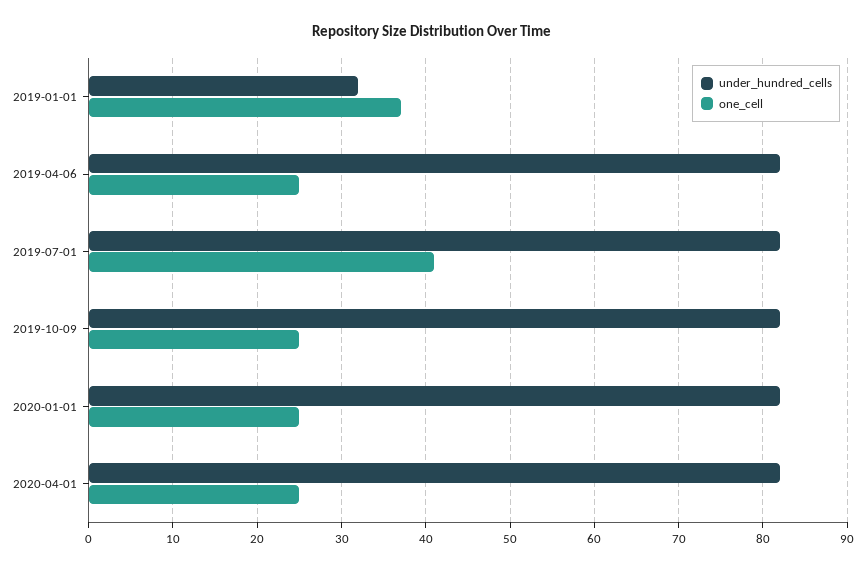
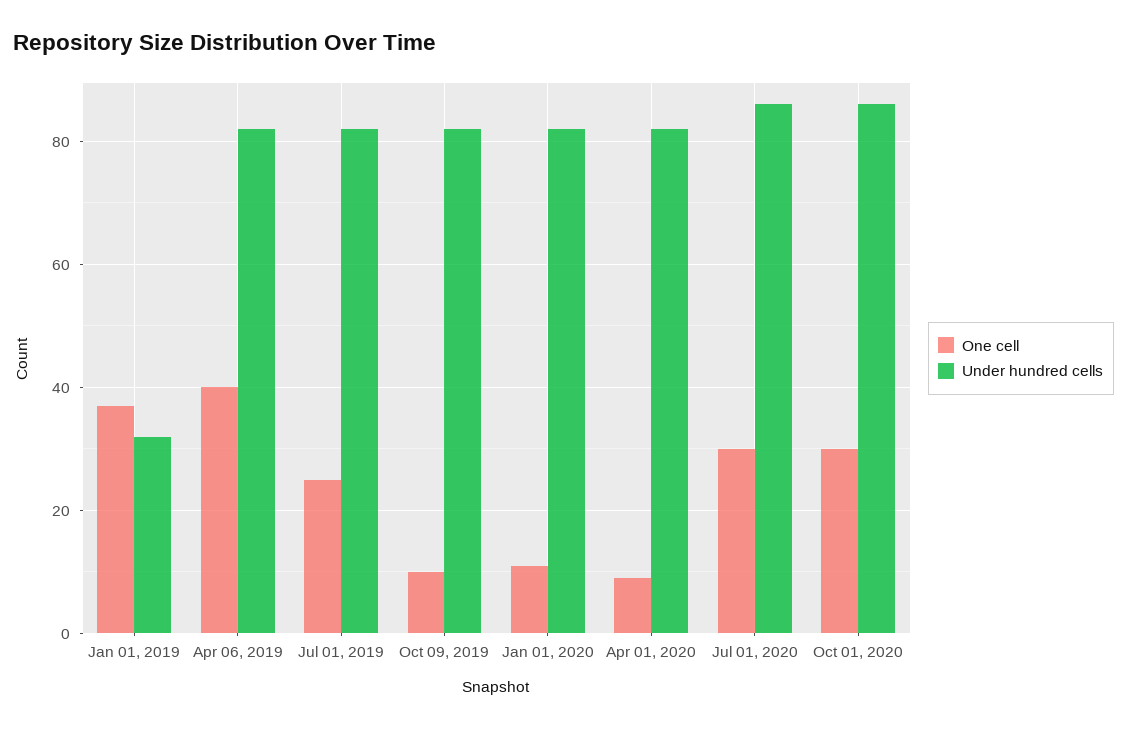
one_cell, 2019-04-06: 25 -> 40
one_cell, 2019-07-01: 41 -> 25
one_cell, 2019-10-09: 25 -> 10
one_cell, 2020-01-01: 25 -> 10
one_cell, 2020-04-01: 25 -> 10
one_cell, Jul 01, 2020: none -> 30
under_hundred_cells, Jul 01, 2020: none -> 85
one_cell, Oct 01, 2020: none -> 30
under_hundred_cells, Oct 01, 2020: none -> 85

